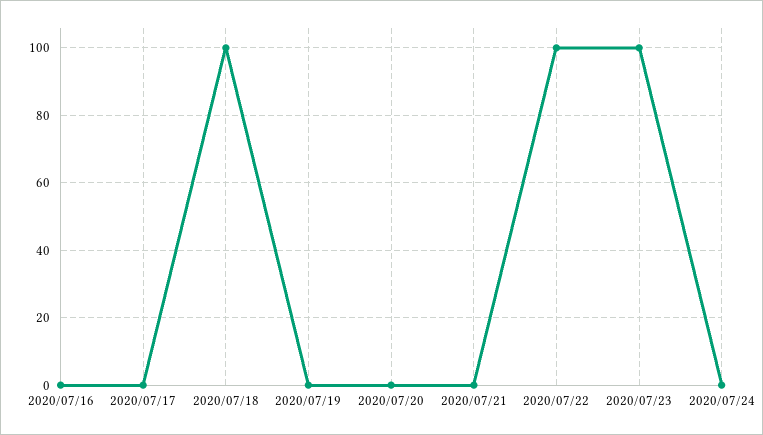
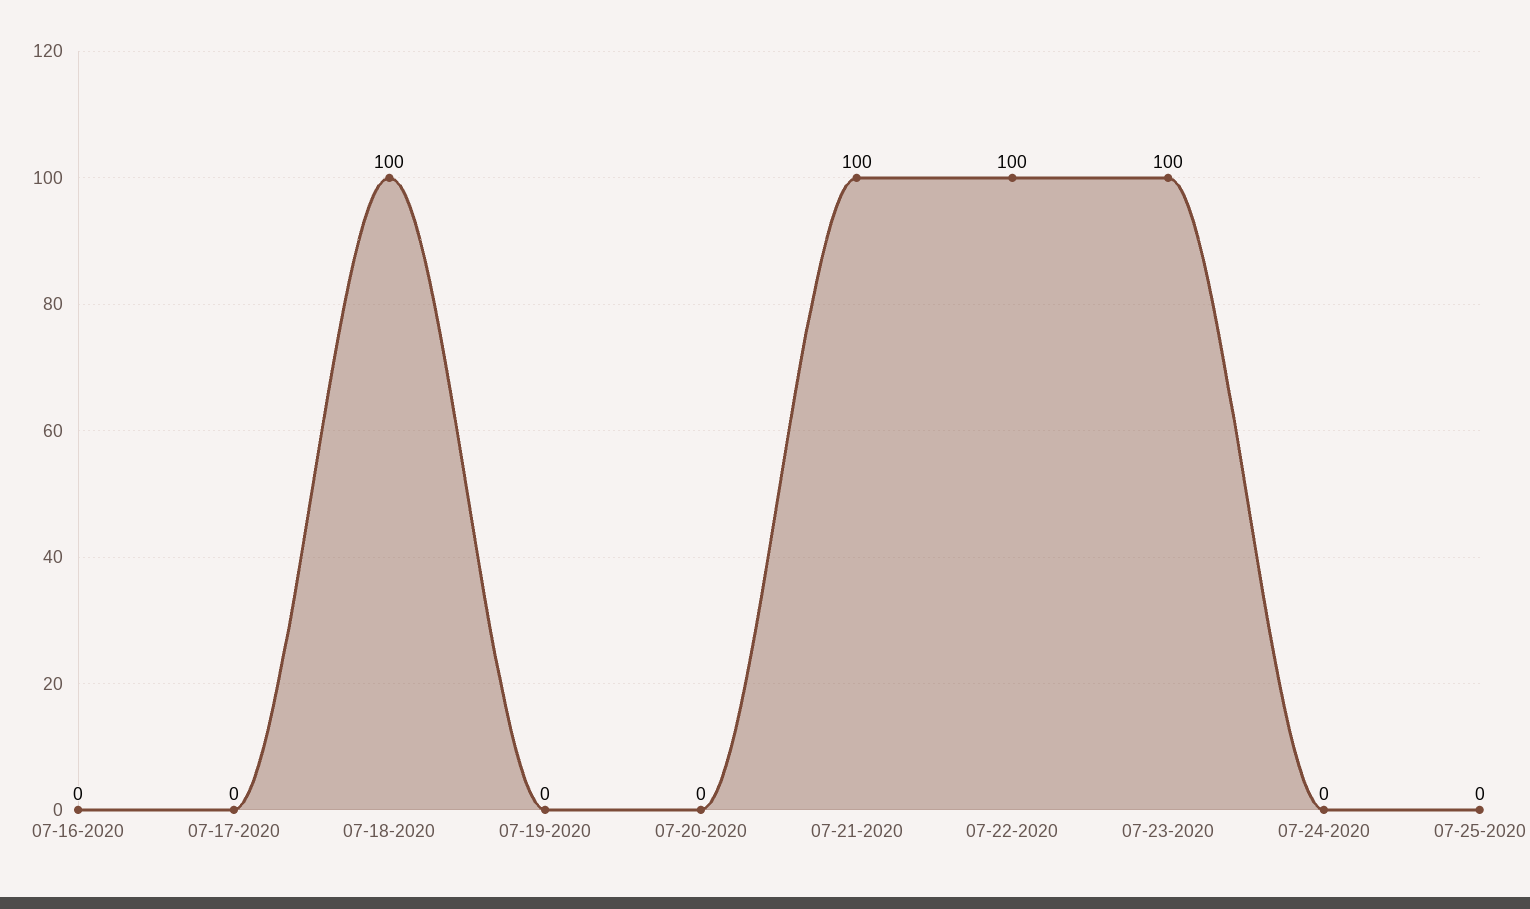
2020/07/21: 0 -> 100
07-25-2020: none -> 0

